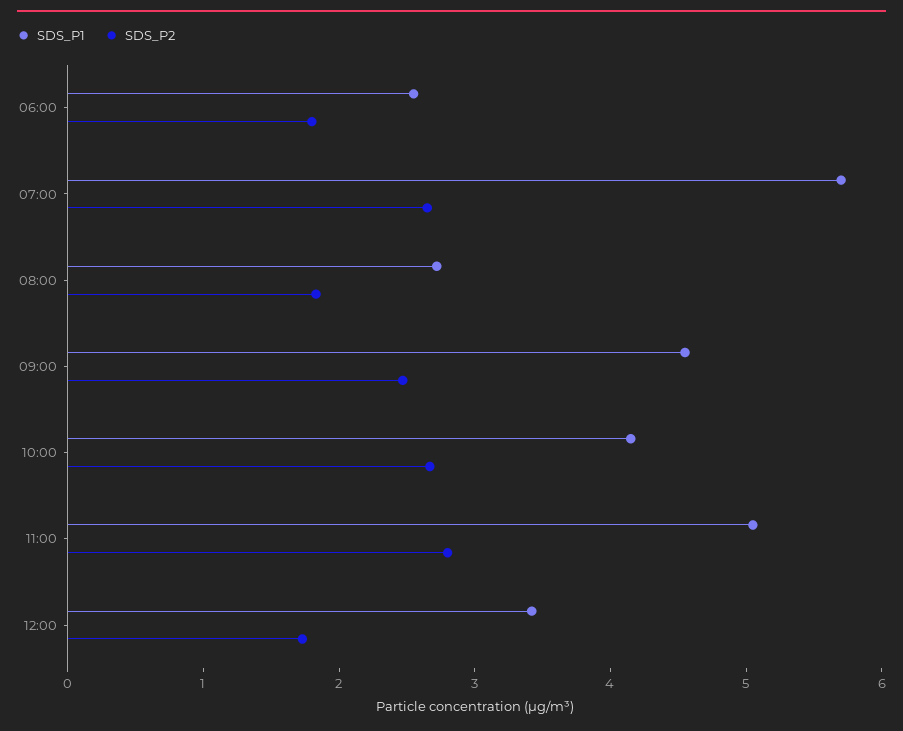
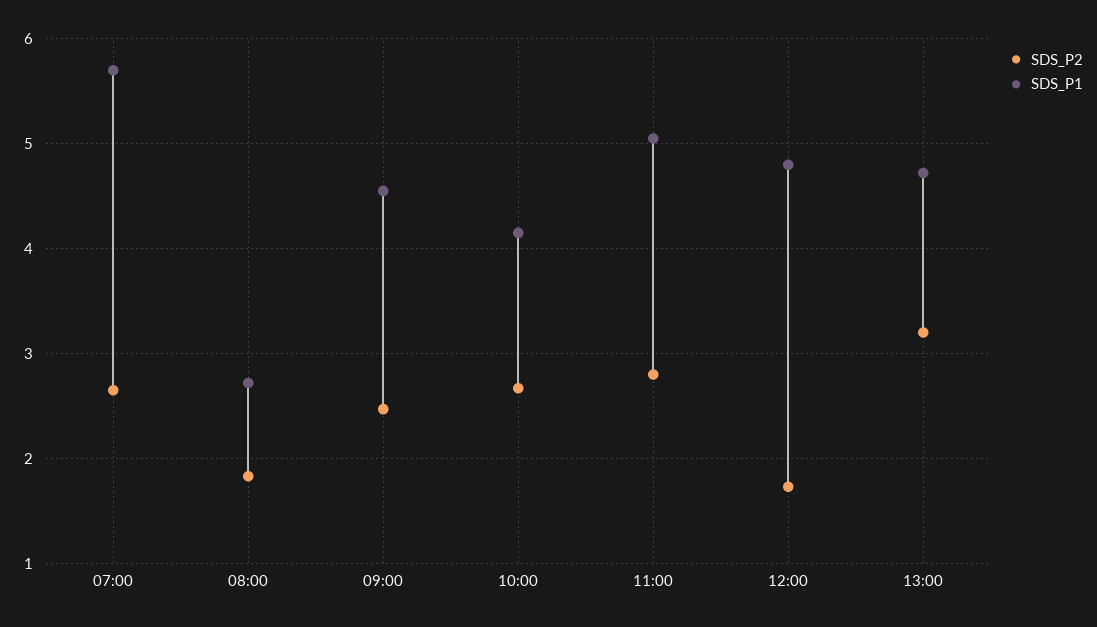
SDS_P1, 06:00: 2.6 -> none
SDS_P2, 06:00: 1.8 -> none
SDS_P1, 12:00: 3.4 -> 4.8
SDS_P2, 13:00: none -> 3.2
SDS_P1, 13:00: none -> 4.7

